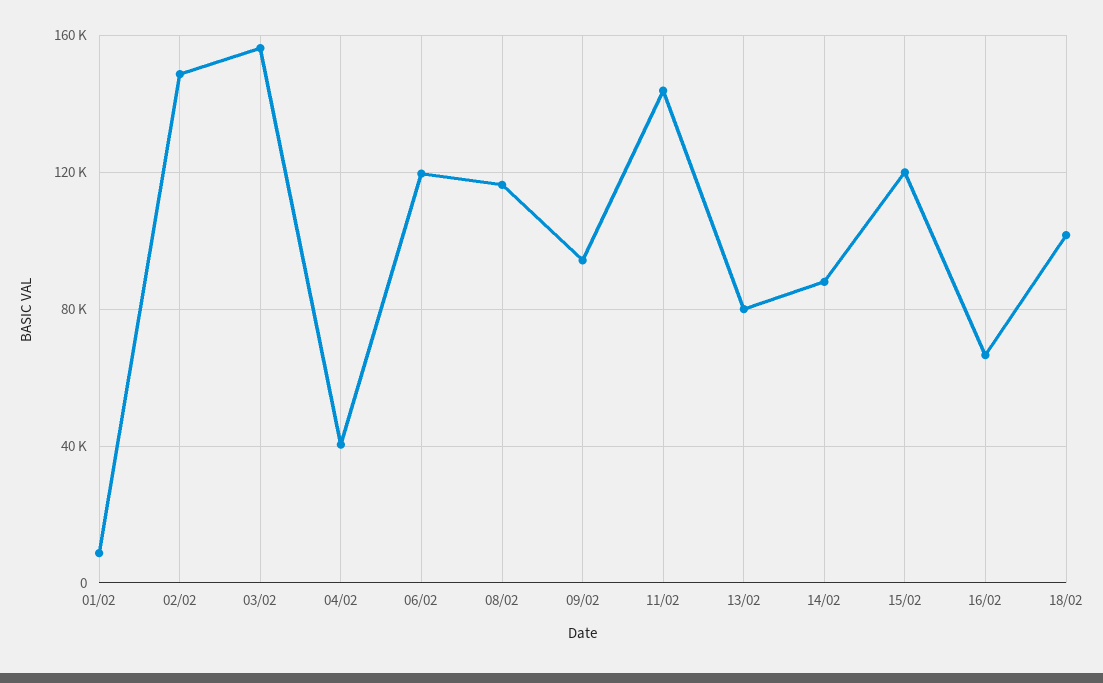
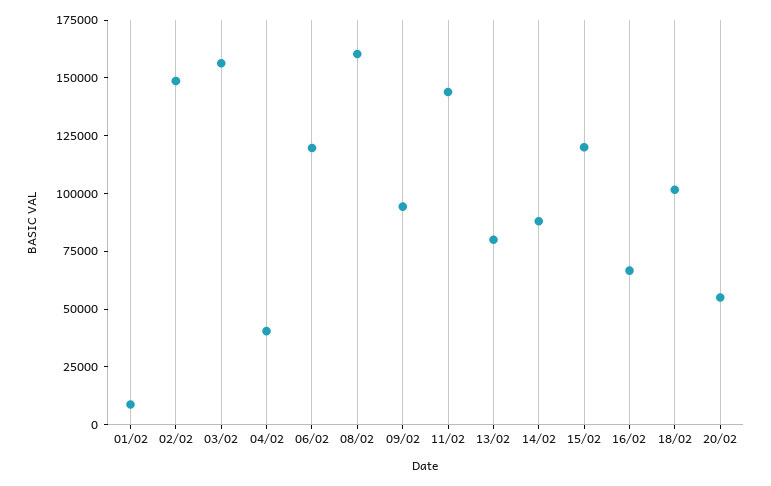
08/02: 115000 -> 160000
20/02: none -> 55000

